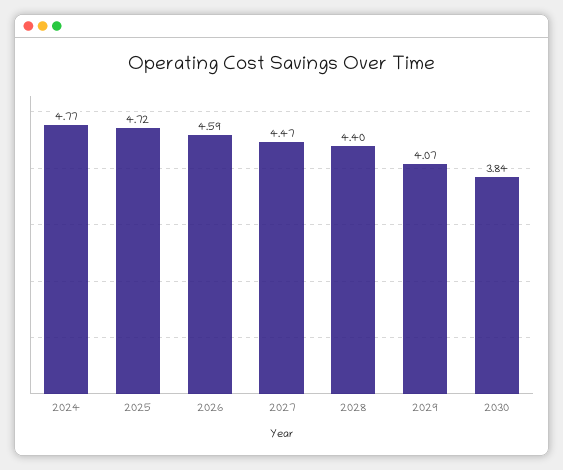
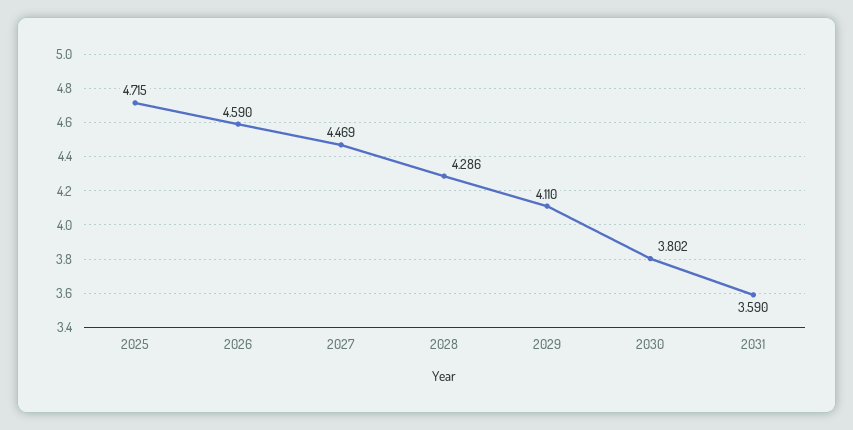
2024: 4.77 -> none
2028: 4.4 -> 4.286
2029: 4.07 -> 4.11
2030: 3.84 -> 3.802
2031: none -> 3.59

